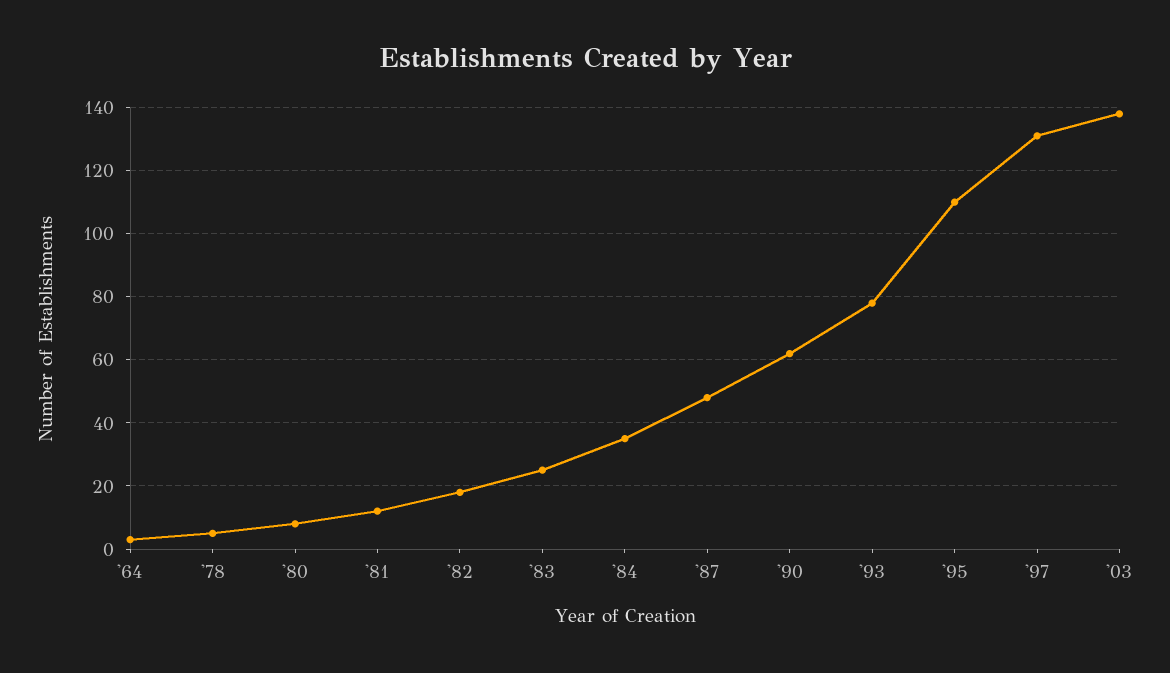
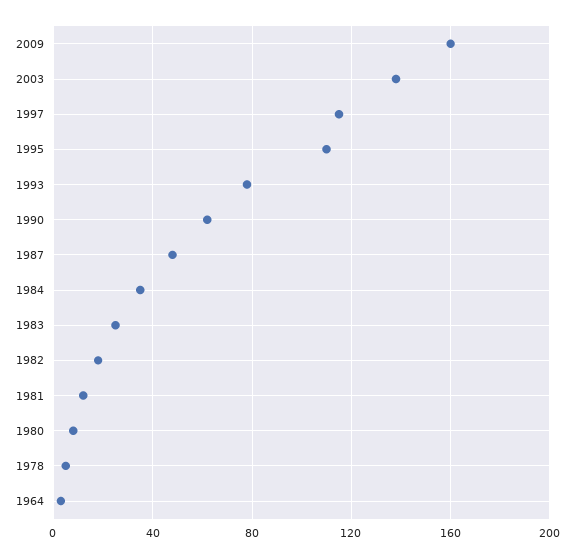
'97: 130 -> 115
2009: none -> 160

